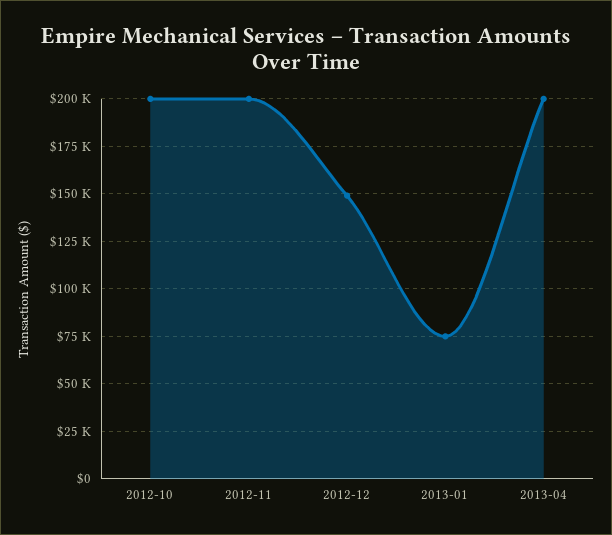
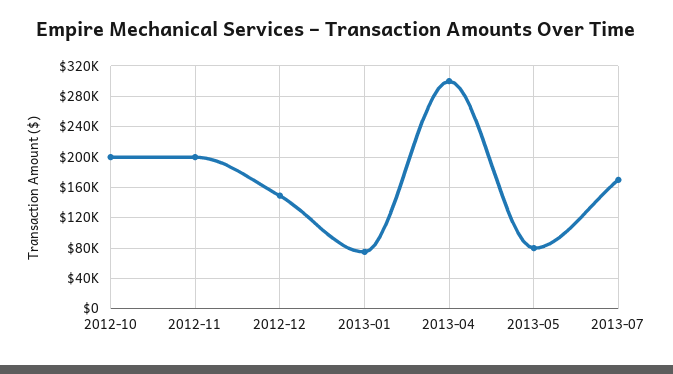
2013-04: 200000 -> 300000
2013-05: none -> 80000
2013-07: none -> 170000

